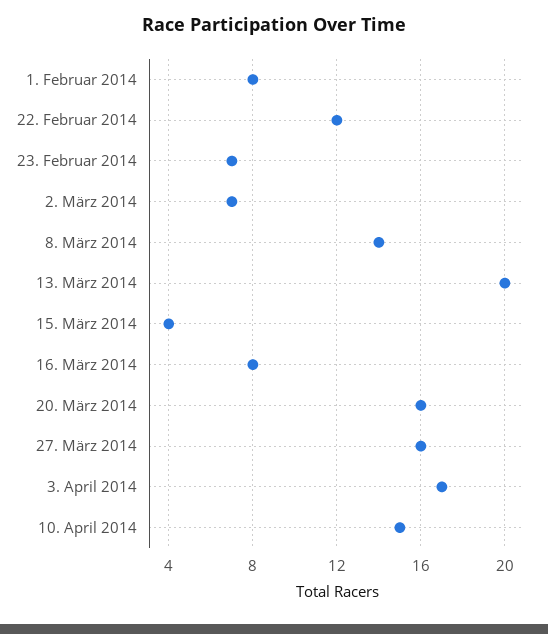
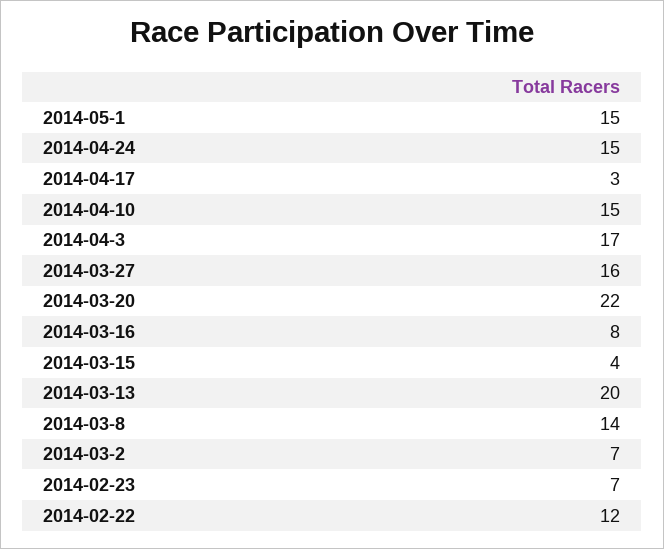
1. Februar 2014: 8 -> none
20. März 2014: 16 -> 22
2014-05-1: none -> 15
2014-04-24: none -> 15
2014-04-17: none -> 3

